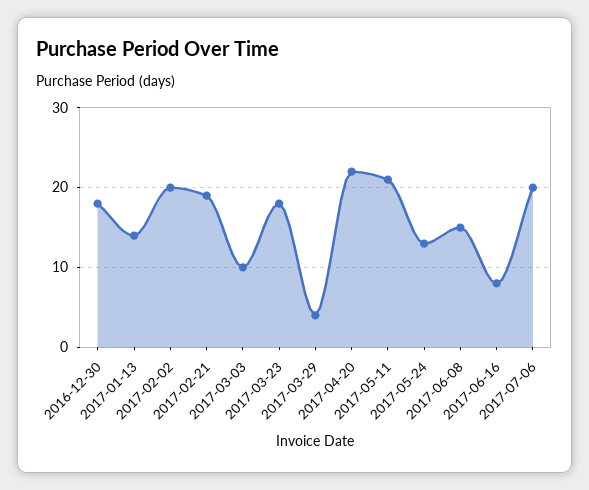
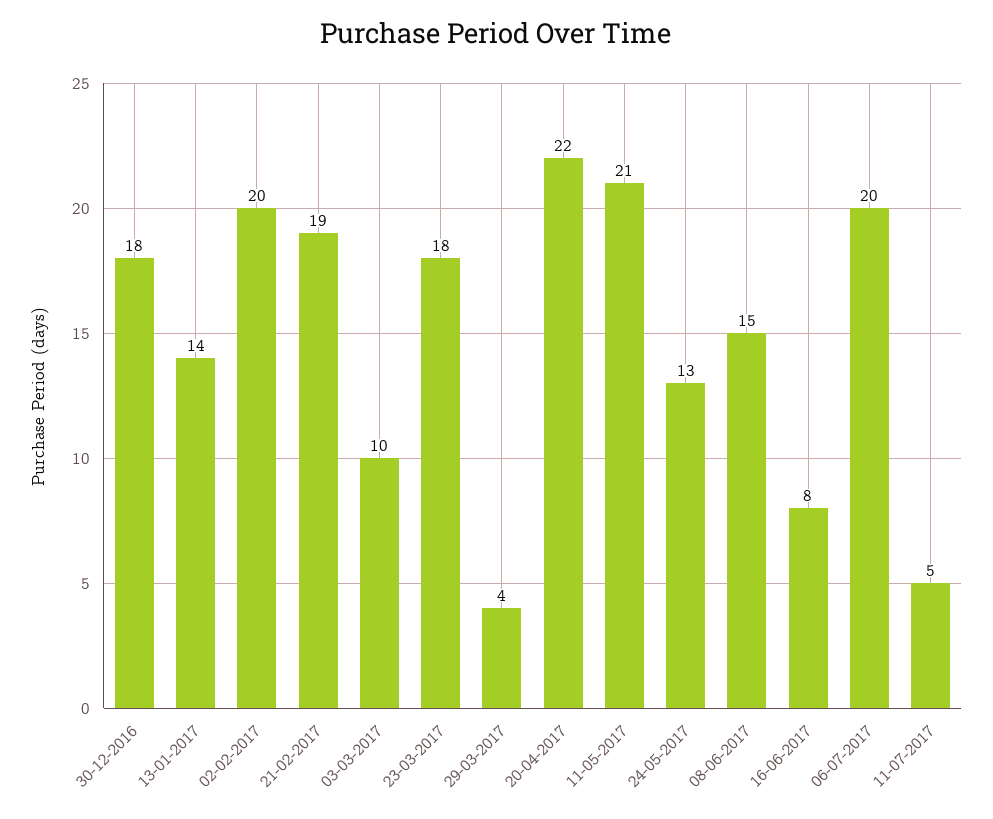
11-07-2017: none -> 5

